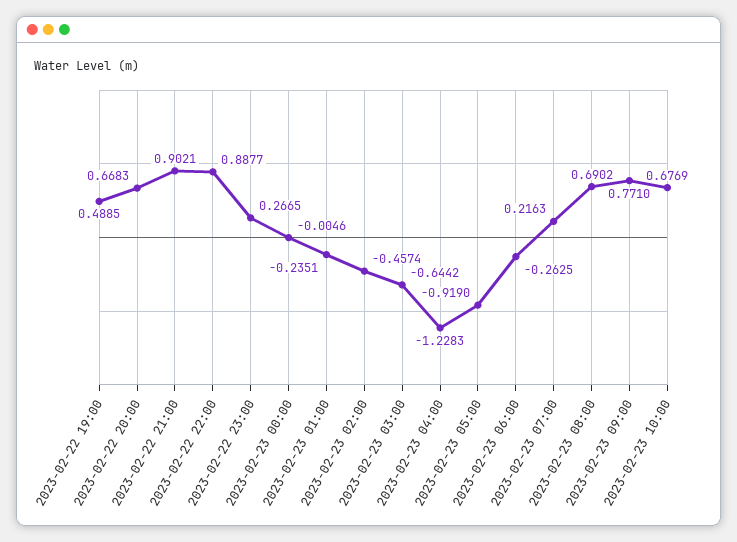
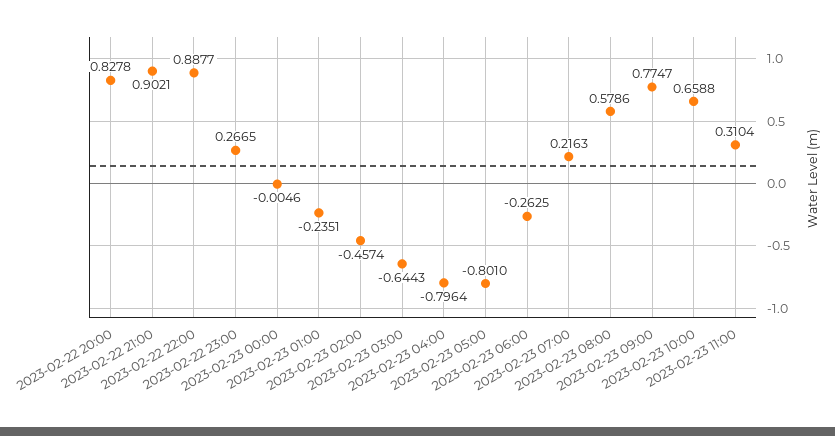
2023-02-22 19:00: 0.4885 -> none
2023-02-22 20:00: 0.6683 -> 0.8278
2023-02-23 03:00: -0.6442 -> -0.6443
2023-02-23 04:00: -1.2283 -> -0.7964
2023-02-23 05:00: -0.919 -> -0.801
2023-02-23 08:00: 0.6902 -> 0.5786
2023-02-23 09:00: 0.771 -> 0.7747
2023-02-23 10:00: 0.6769 -> 0.6588
2023-02-23 11:00: none -> 0.3104

